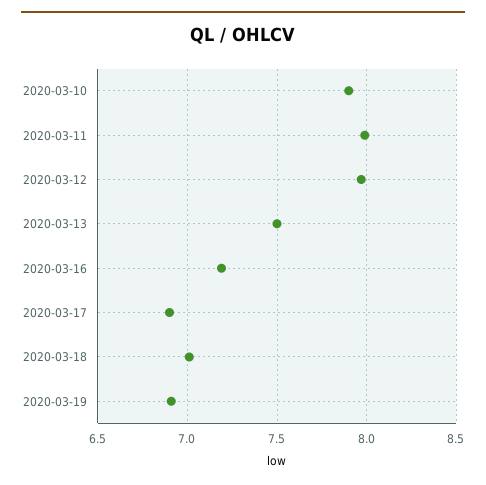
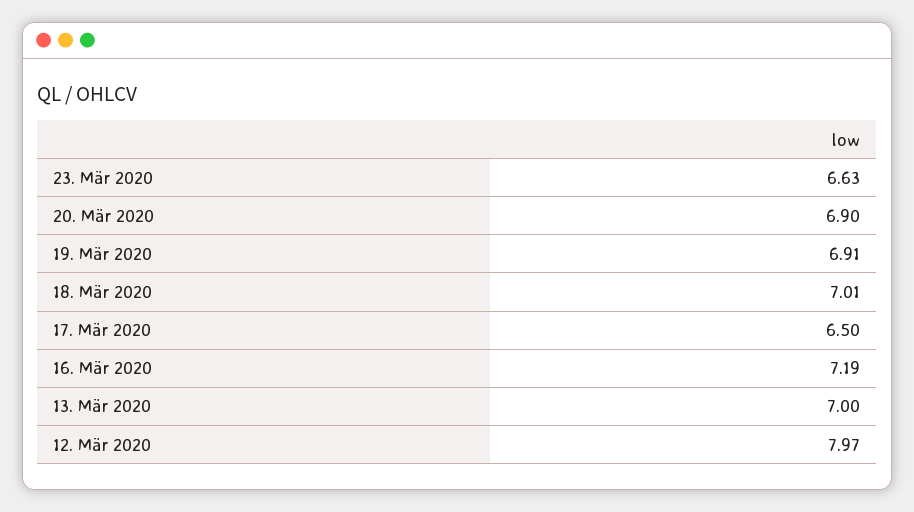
2020-03-10: 7.9 -> none
2020-03-11: 8 -> none
2020-03-13: 7.5 -> 7
2020-03-17: 6.9 -> 6.5
23. Mär 2020: none -> 6.63
20. Mär 2020: none -> 6.9

